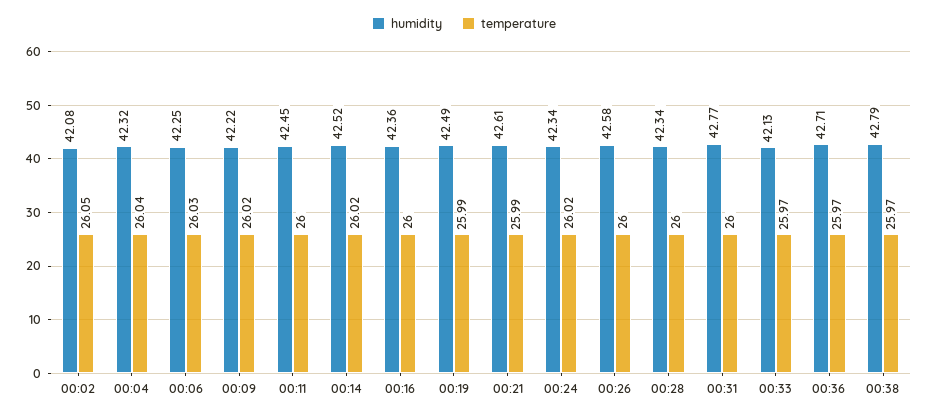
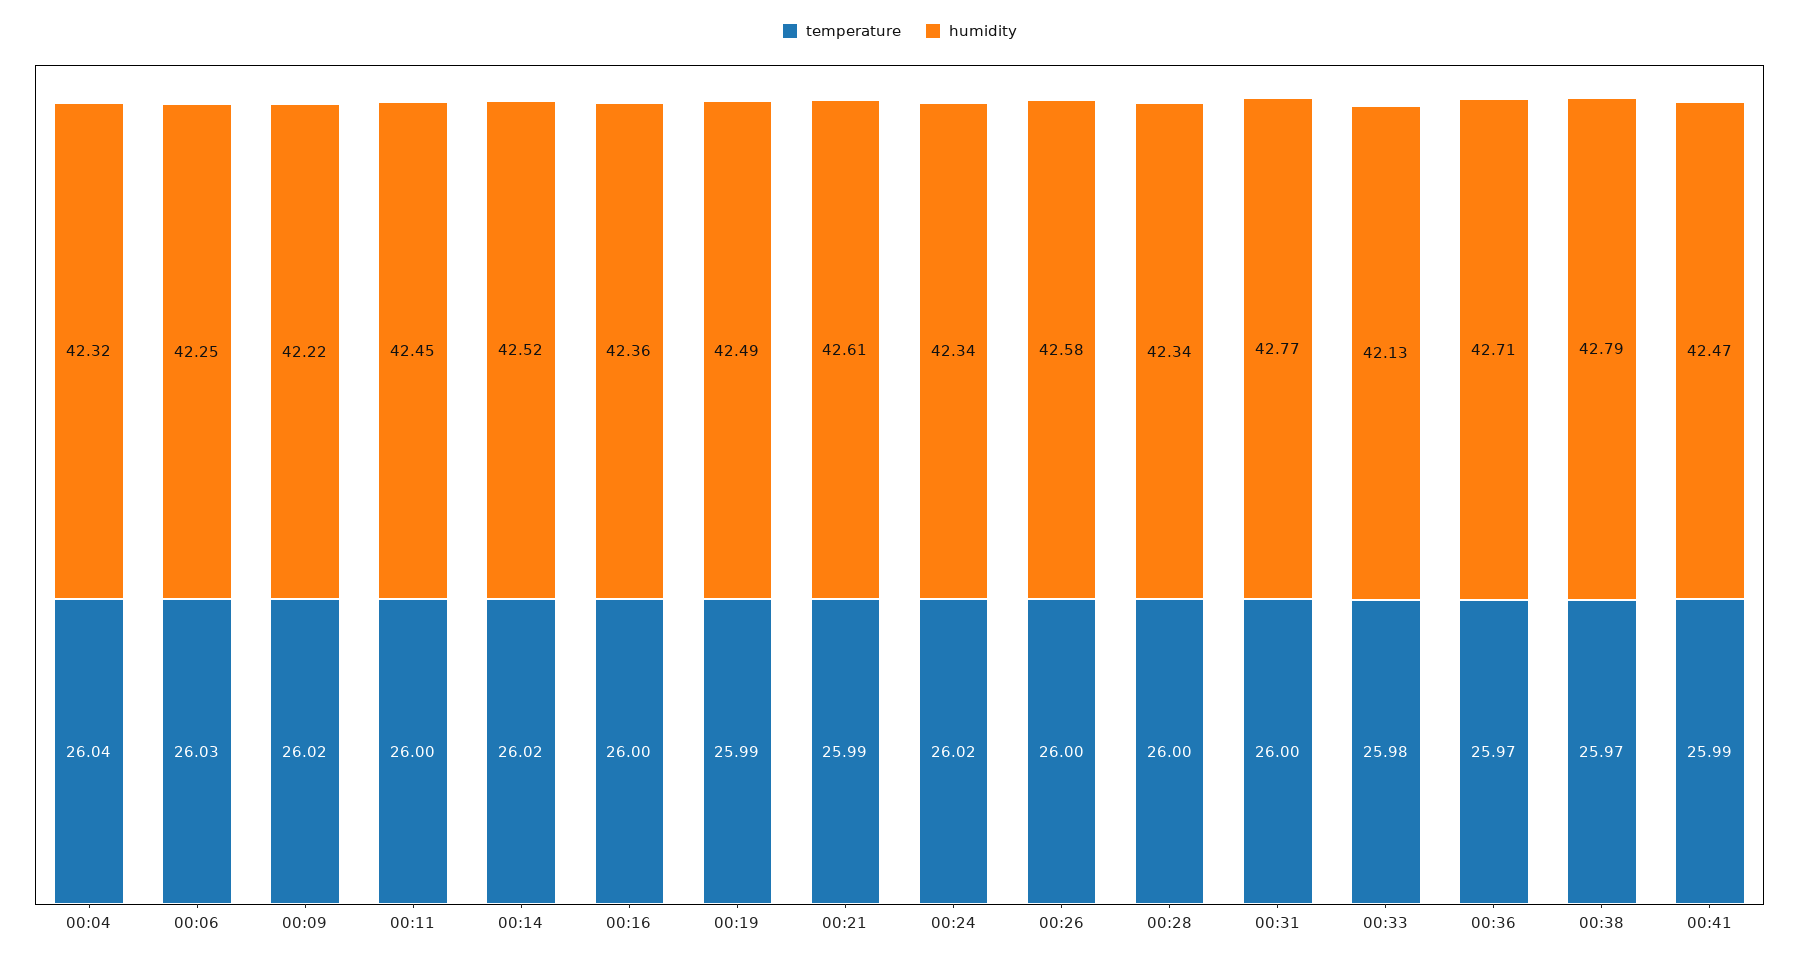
humidity, 00:02: 42.08 -> none
temperature, 00:02: 26.05 -> none
temperature, 00:33: 25.97 -> 25.98
temperature, 00:41: none -> 25.99
humidity, 00:41: none -> 42.47

